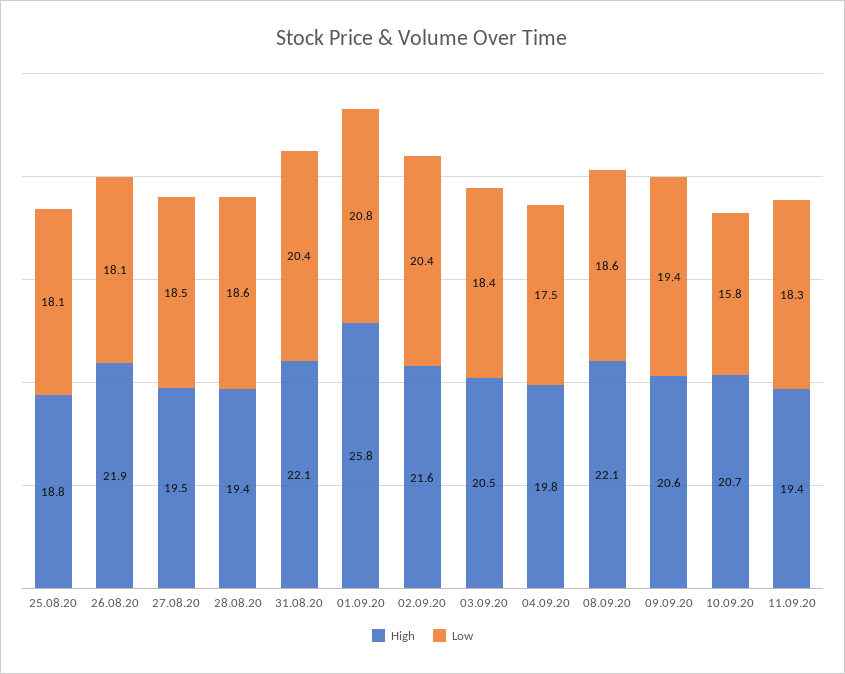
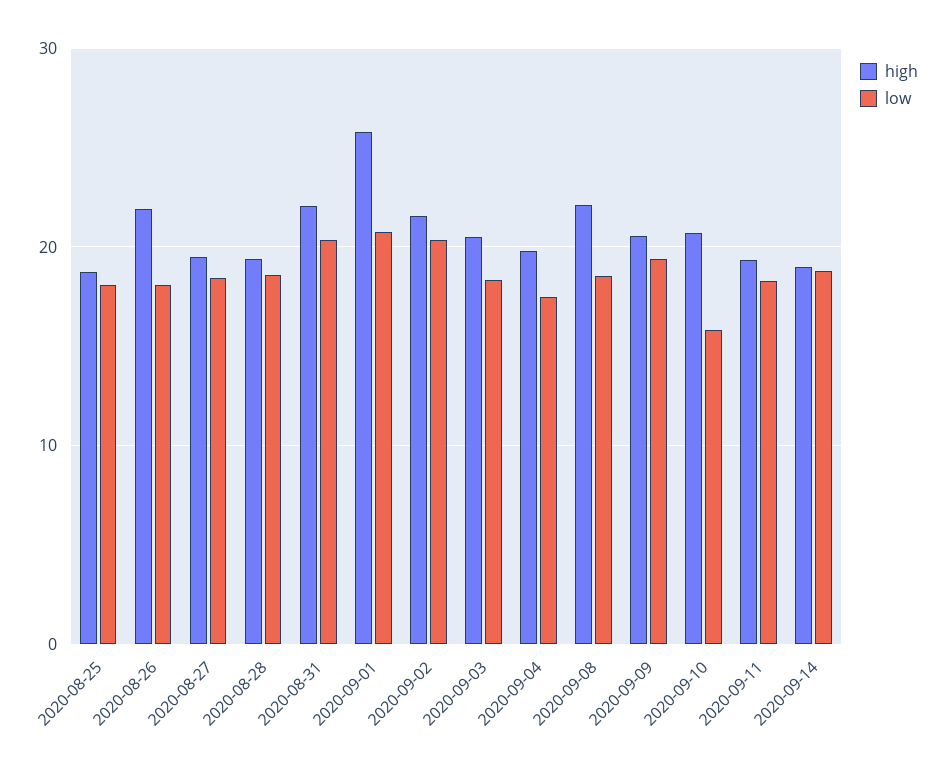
High, 2020-09-14: none -> 19
Low, 2020-09-14: none -> 19

